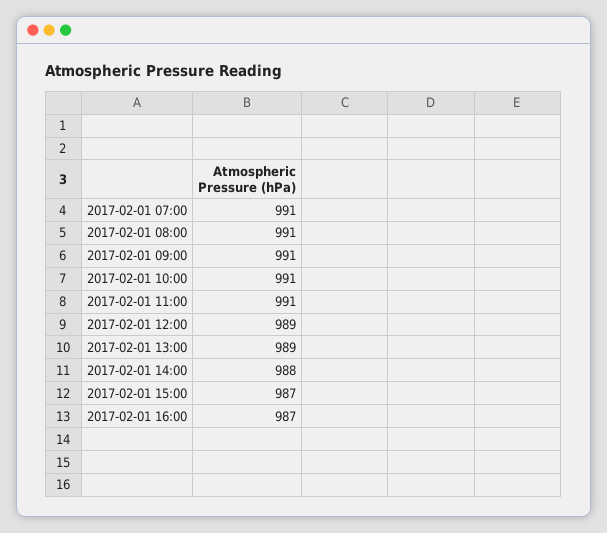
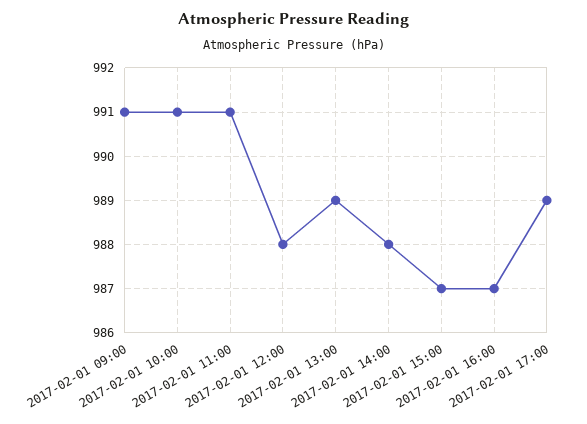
2017-02-01 07:00: 991 -> none
2017-02-01 08:00: 991 -> none
2017-02-01 12:00: 989 -> 988
2017-02-01 17:00: none -> 989

